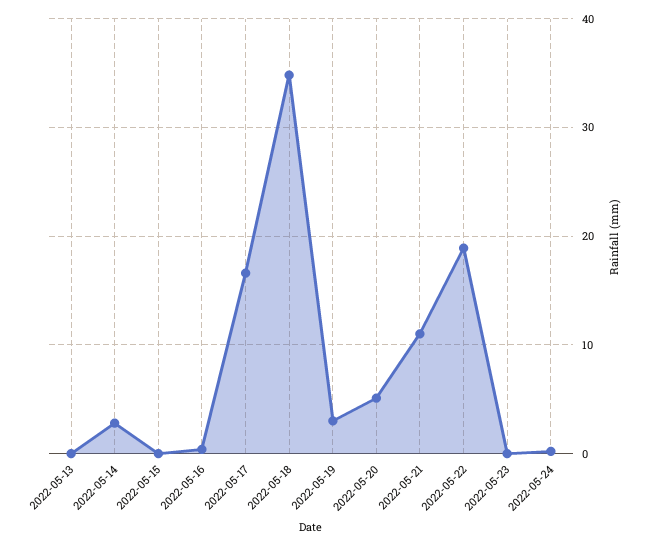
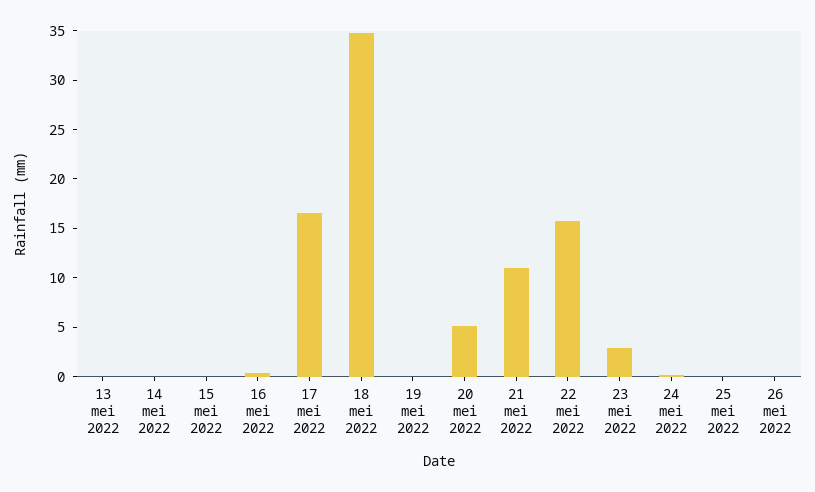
2022-05-14: 3 -> 0
2022-05-19: 3 -> 0
2022-05-22: 19 -> 16
2022-05-23: 0 -> 3
25 mei 2022: none -> 0
26 mei 2022: none -> 0

